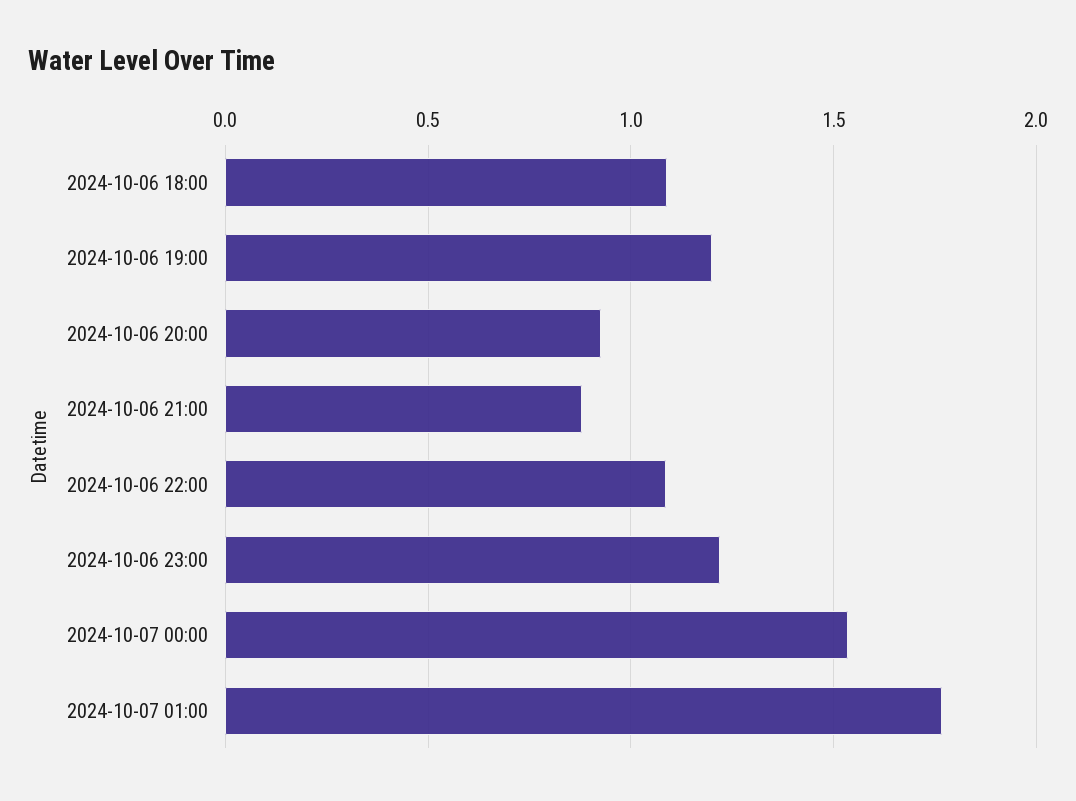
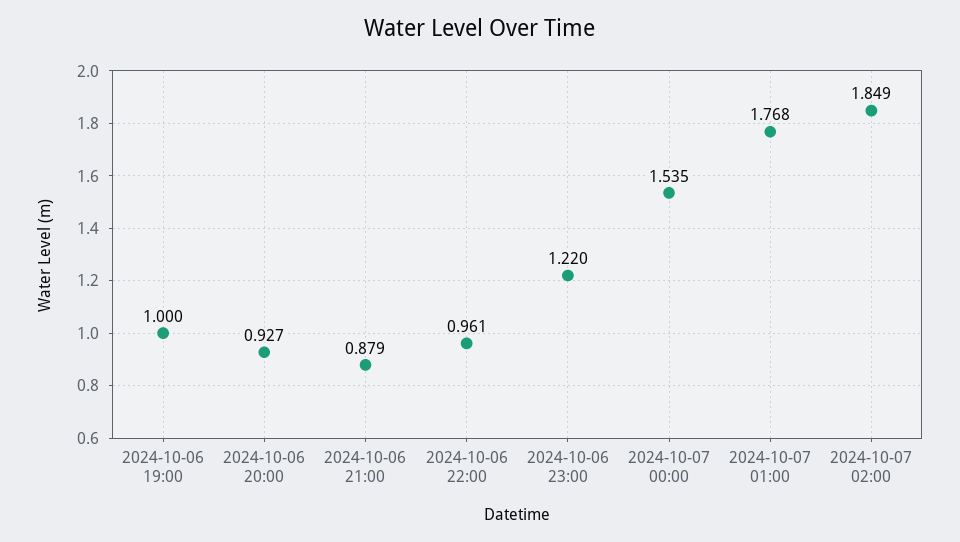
2024-10-06 18:00: 1.1 -> none
2024-10-06 19:00: 1.2 -> 1
2024-10-06 22:00: 1.1 -> 0.961
2024-10-07 02:00: none -> 1.849

